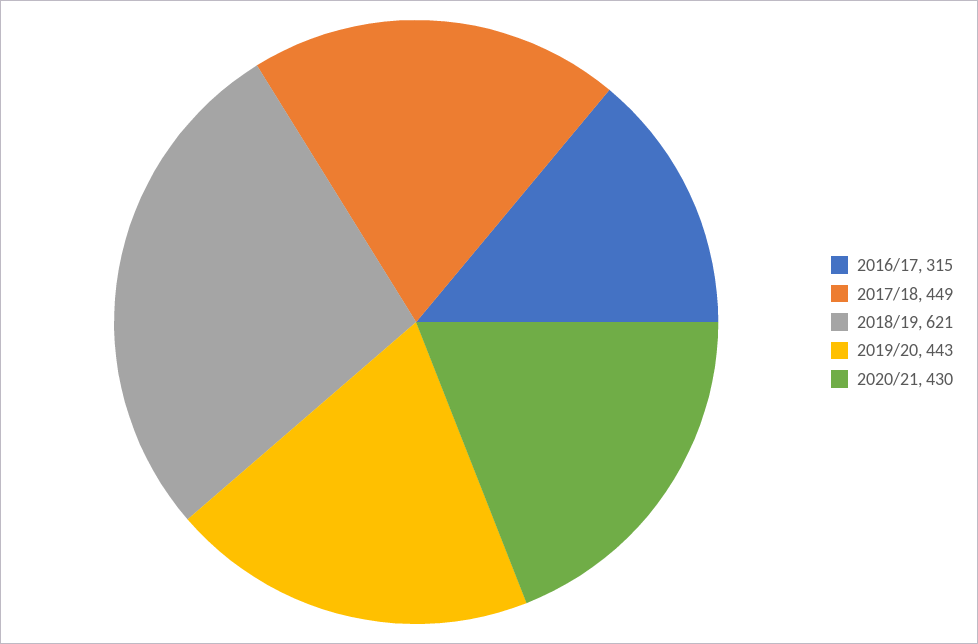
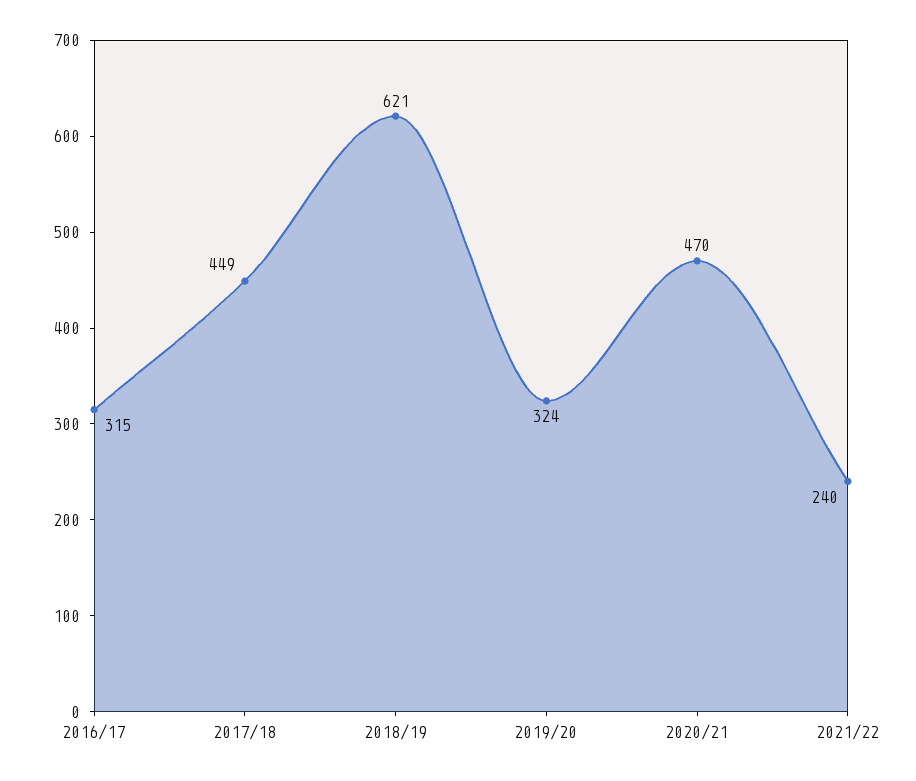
2019/20: 443 -> 324
2020/21: 430 -> 470
2021/22: none -> 240

